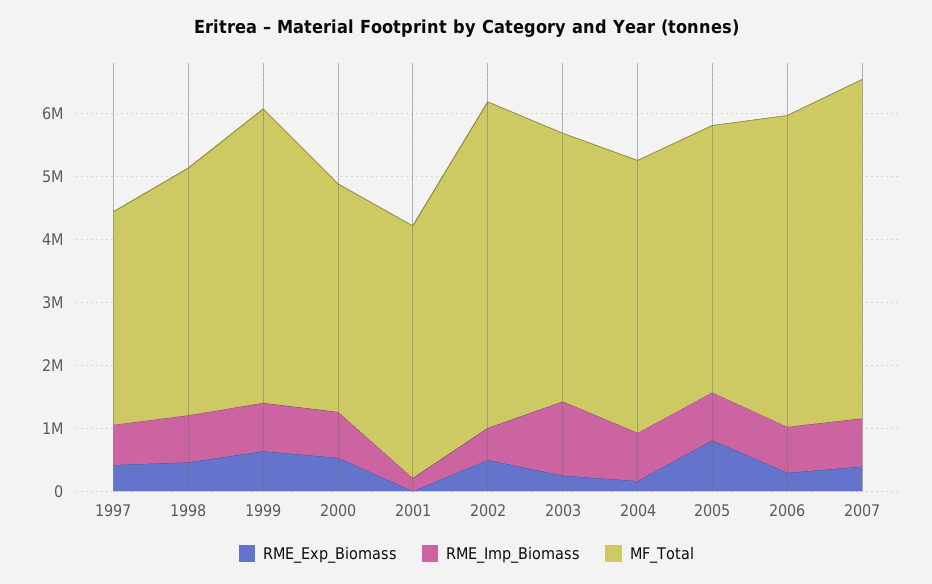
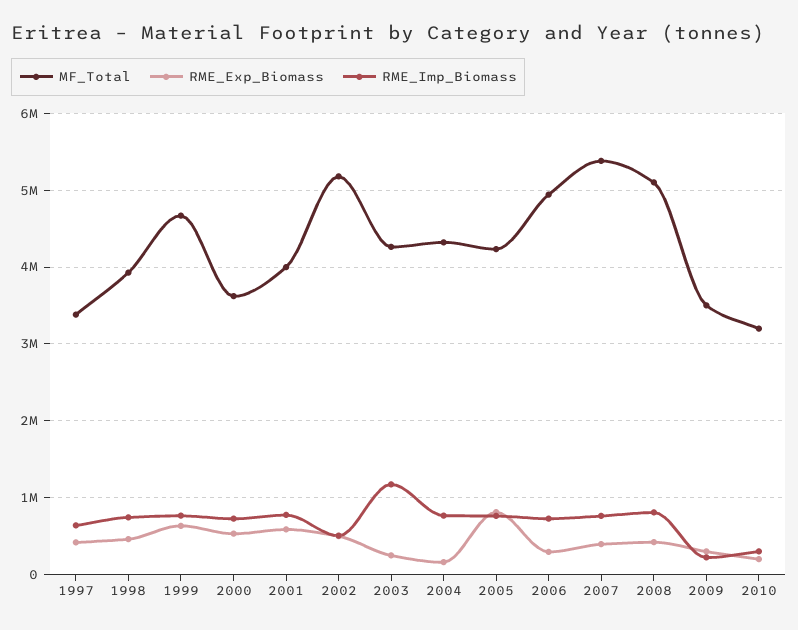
RME_Exp_Biomass, 2001: 0 -> 600000
RME_Imp_Biomass, 2001: 200000 -> 800000
MF_Total, 2008: none -> 5100000
RME_Exp_Biomass, 2008: none -> 400000
RME_Imp_Biomass, 2008: none -> 800000
MF_Total, 2009: none -> 3500000
RME_Exp_Biomass, 2009: none -> 300000
RME_Imp_Biomass, 2009: none -> 200000
MF_Total, 2010: none -> 3200000
RME_Exp_Biomass, 2010: none -> 200000
RME_Imp_Biomass, 2010: none -> 300000

